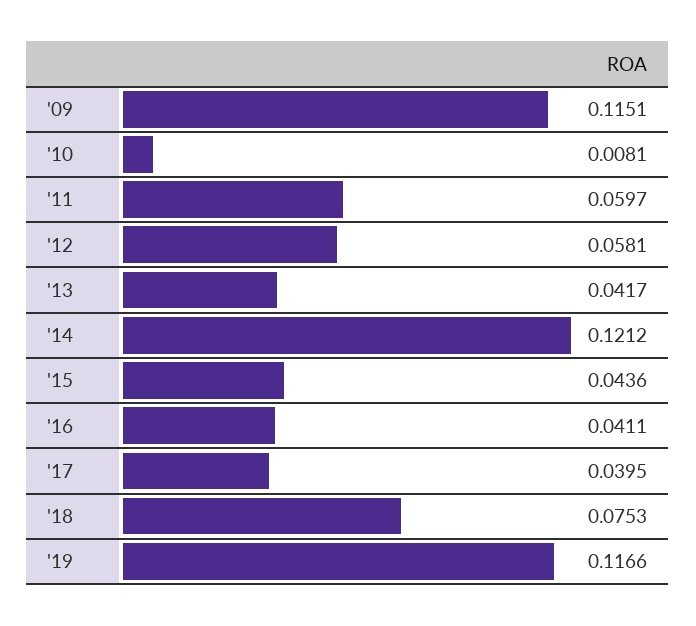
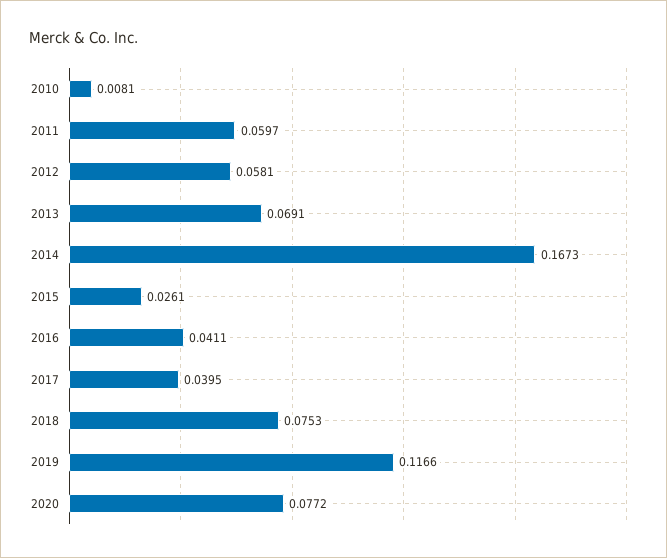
'09: 0.1151 -> none
'13: 0.0417 -> 0.0691
'14: 0.1212 -> 0.1673
'15: 0.0436 -> 0.0261
2020: none -> 0.0772

